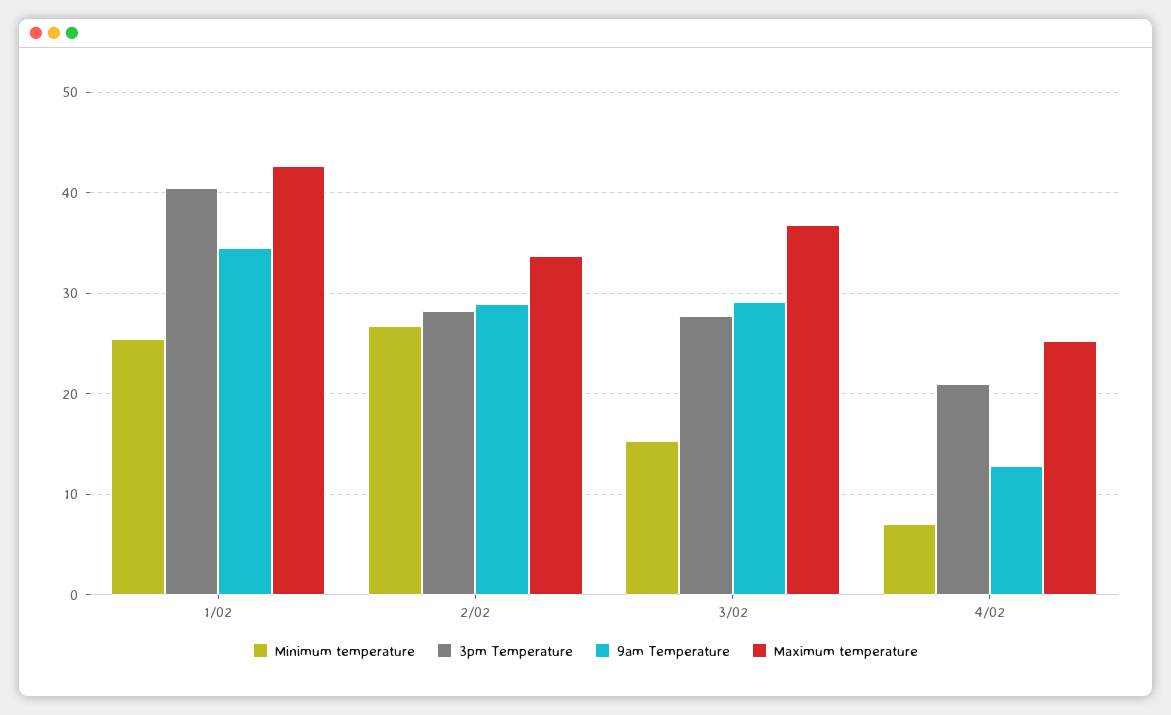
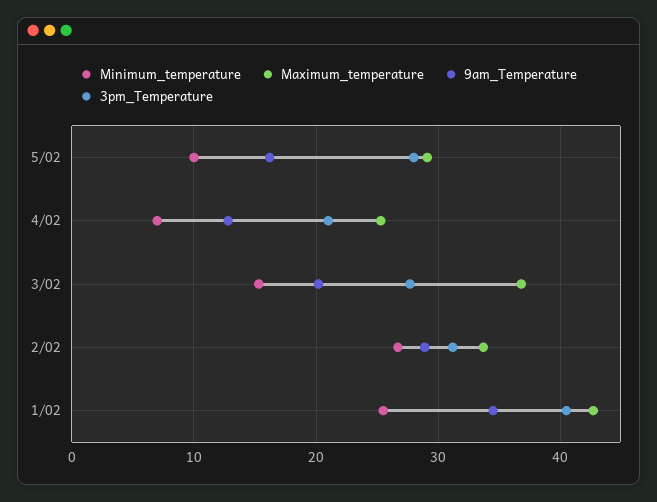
3pm Temperature, 2/02: 28 -> 31
9am Temperature, 3/02: 29 -> 20
Minimum temperature, 5/02: none -> 10
Maximum temperature, 5/02: none -> 29
9am Temperature, 5/02: none -> 16
3pm Temperature, 5/02: none -> 28

